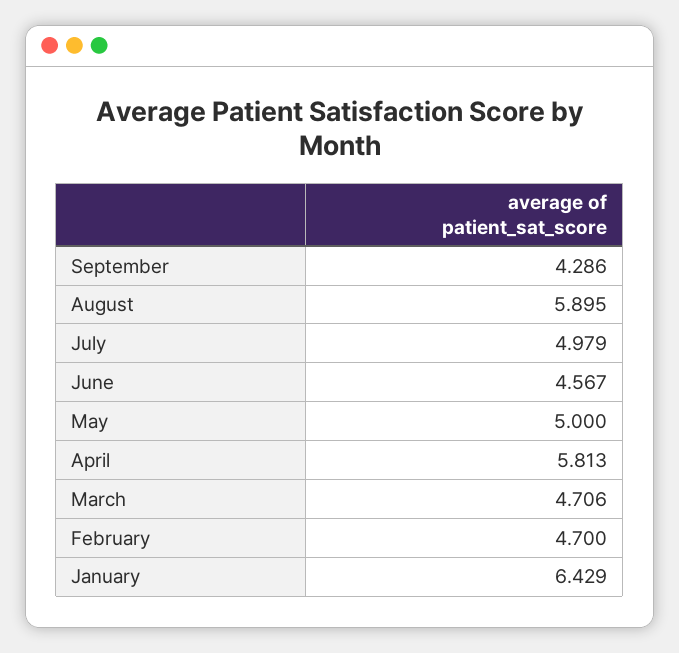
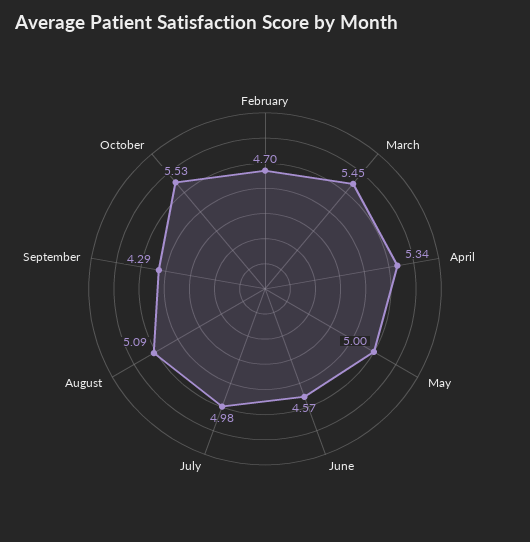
August: 5.895 -> 5.09
April: 5.813 -> 5.34
March: 4.706 -> 5.45
January: 6.429 -> none
October: none -> 5.53

